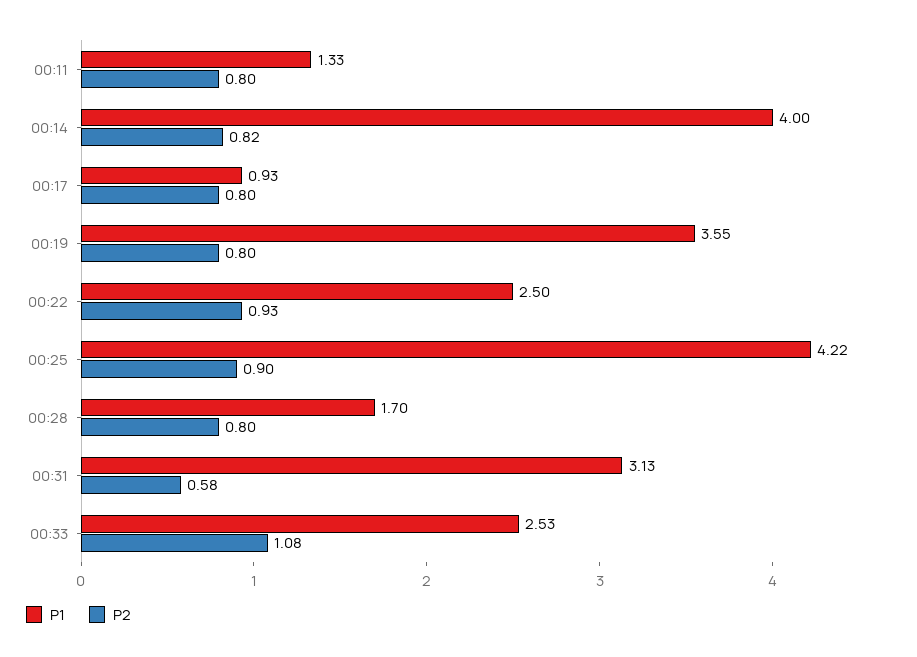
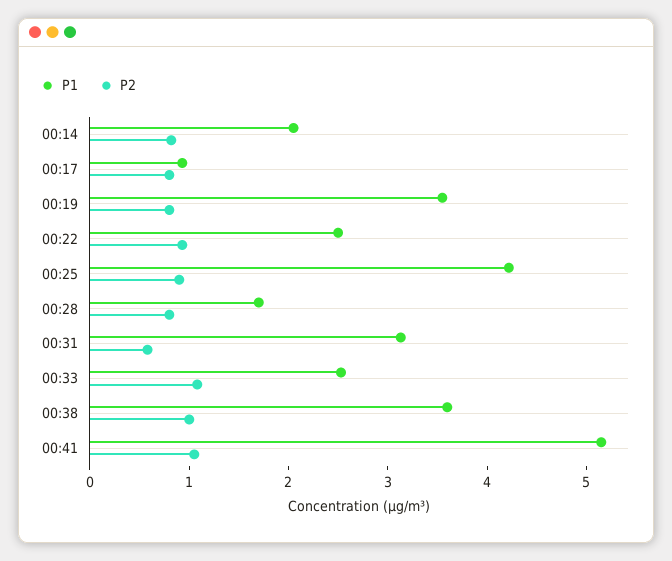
P1, 00:11: 1.33 -> none
P2, 00:11: 0.8 -> none
P1, 00:14: 4 -> 2
P1, 00:38: none -> 3.6
P2, 00:38: none -> 1
P1, 00:41: none -> 5.2
P2, 00:41: none -> 1

